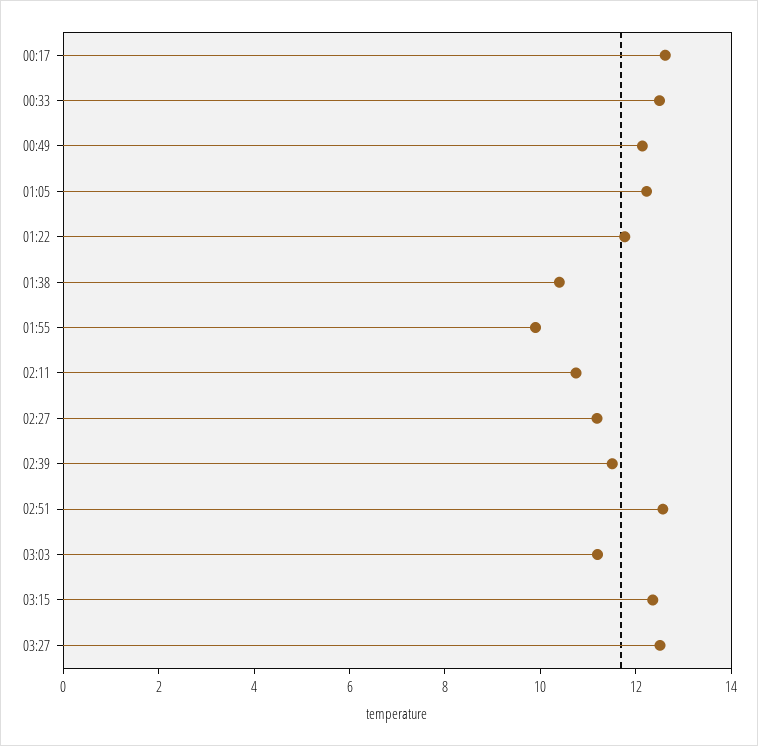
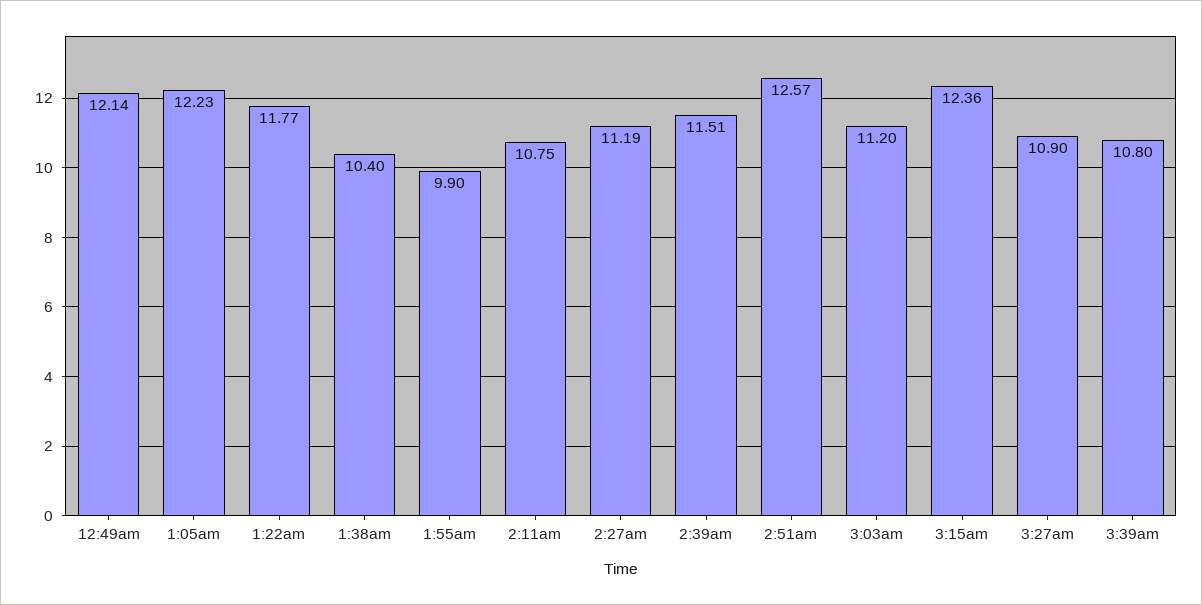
00:17: 12.5 -> none
00:33: 12.5 -> none
03:27: 12.5 -> 10.9
3:39am: none -> 10.8

